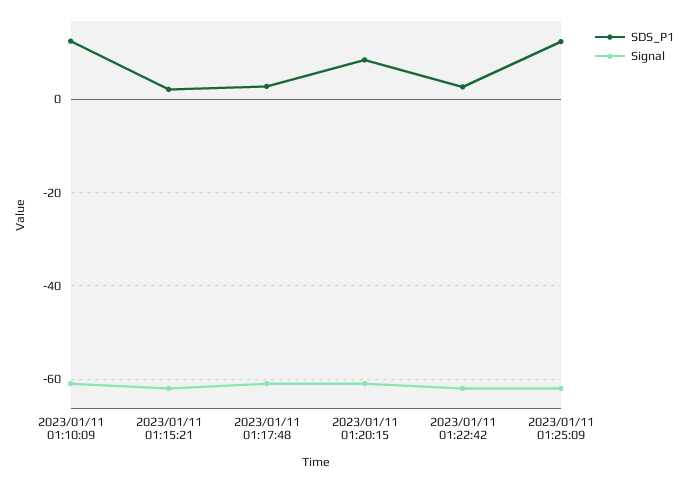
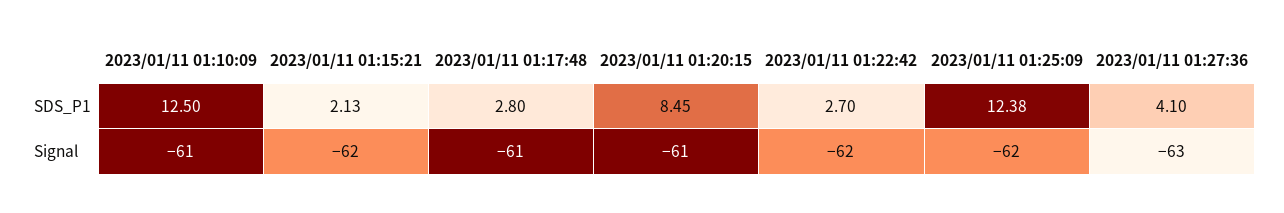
SDS_P1, 2023/01/11 01:27:36: none -> 4.1
Signal, 2023/01/11 01:27:36: none -> -63

